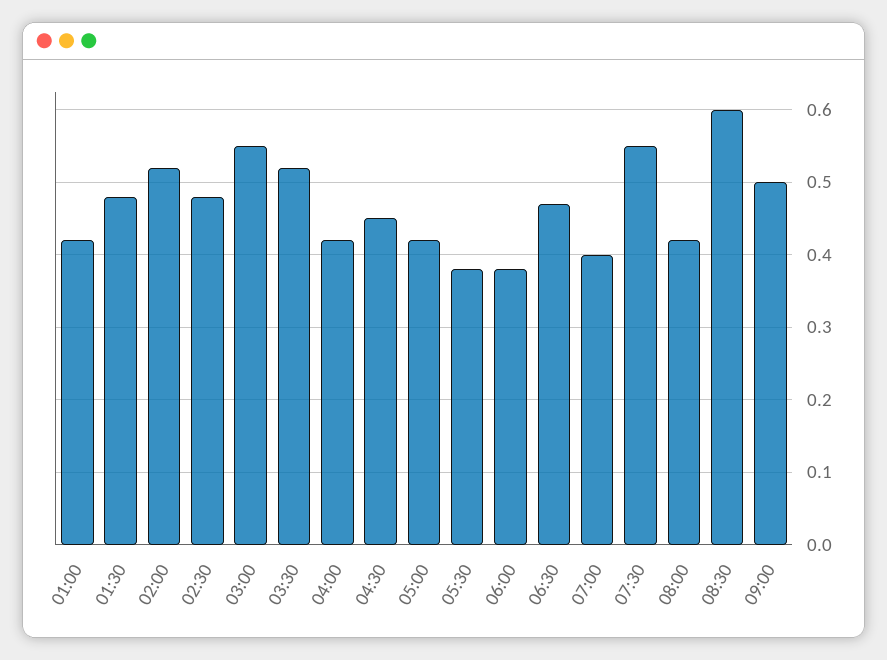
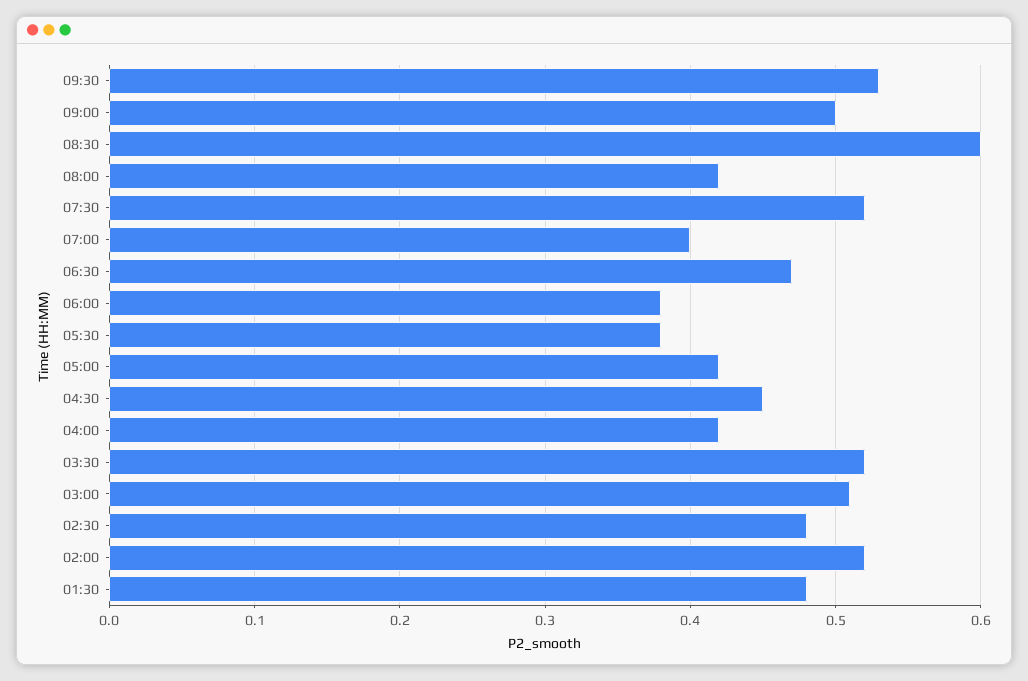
01:00: 0.42 -> none
03:00: 0.55 -> 0.51
07:30: 0.55 -> 0.52
09:30: none -> 0.53

